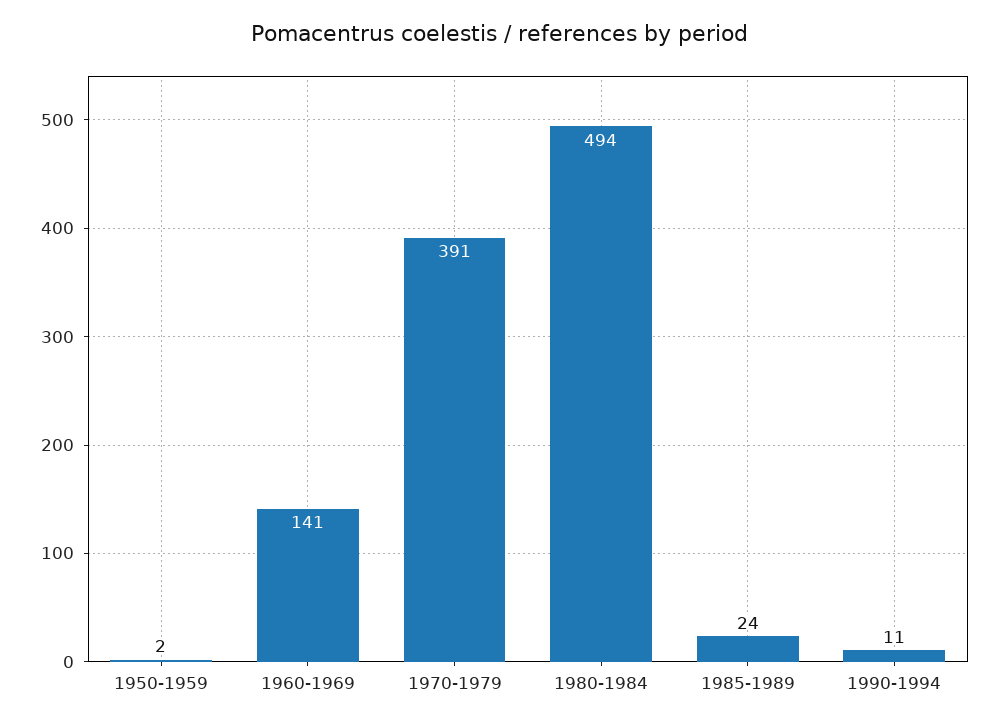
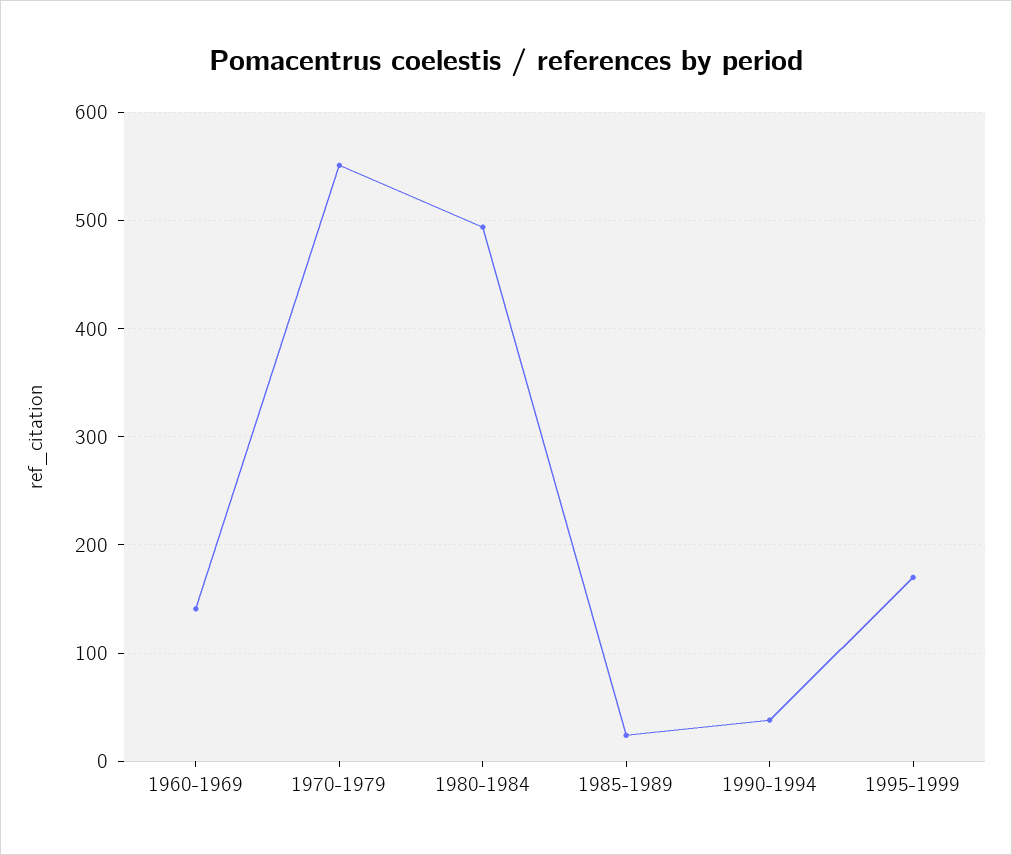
1950-1959: 2 -> none
1970-1979: 391 -> 550
1990-1994: 11 -> 40
1995-1999: none -> 170

